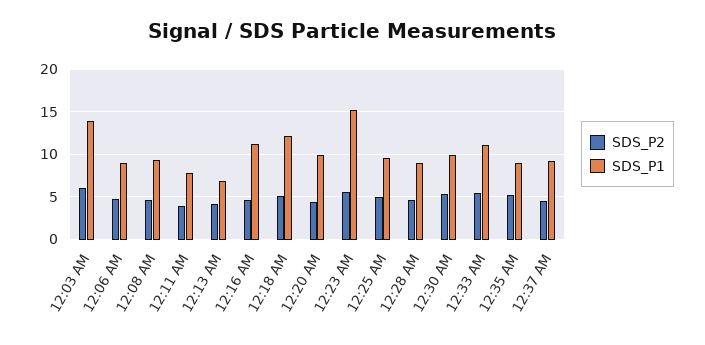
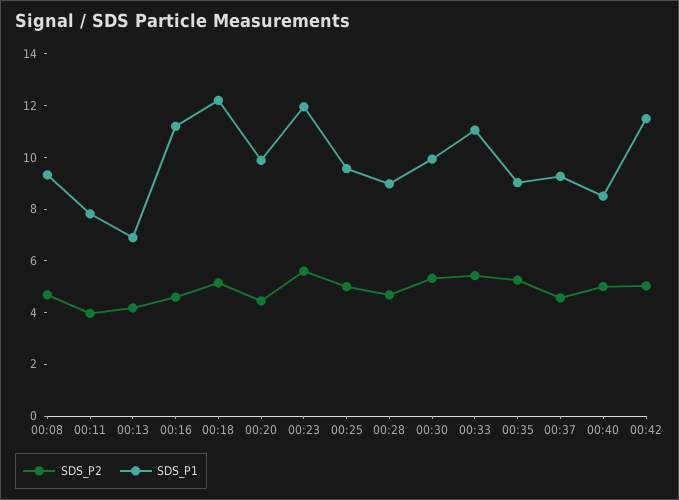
SDS_P2, 12:03 AM: 6 -> none
SDS_P1, 12:03 AM: 14 -> none
SDS_P2, 12:06 AM: 5 -> none
SDS_P1, 12:06 AM: 9 -> none
SDS_P1, 12:23 AM: 15 -> 12
SDS_P2, 00:40: none -> 5
SDS_P1, 00:40: none -> 8.5
SDS_P2, 00:42: none -> 5
SDS_P1, 00:42: none -> 11.5

